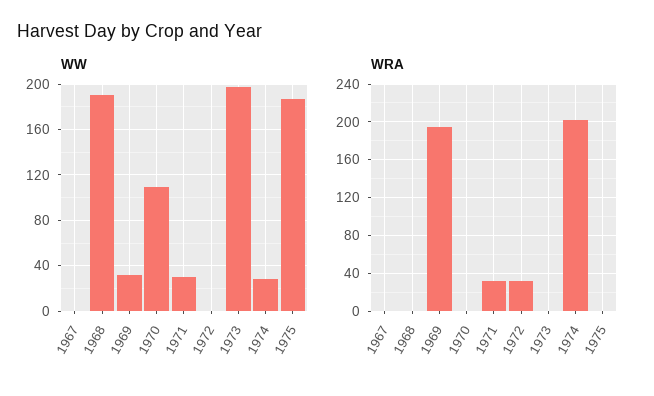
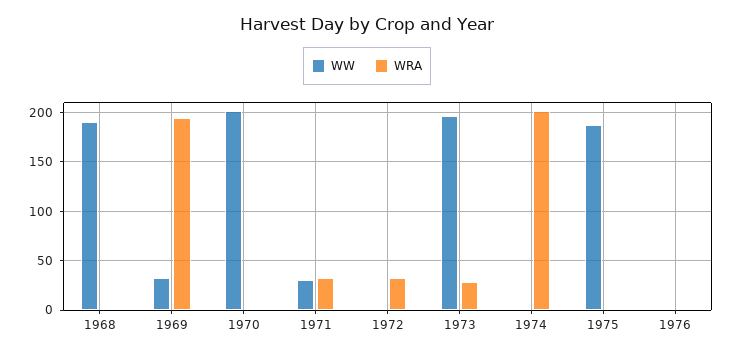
WW, 1967: 0 -> none
WW, 1970: 110 -> 200
WW, 1974: 30 -> 0
WRA, 1967: 0 -> none
WRA, 1973: 0 -> 30
WW, 1976: none -> 0
WRA, 1976: none -> 0

